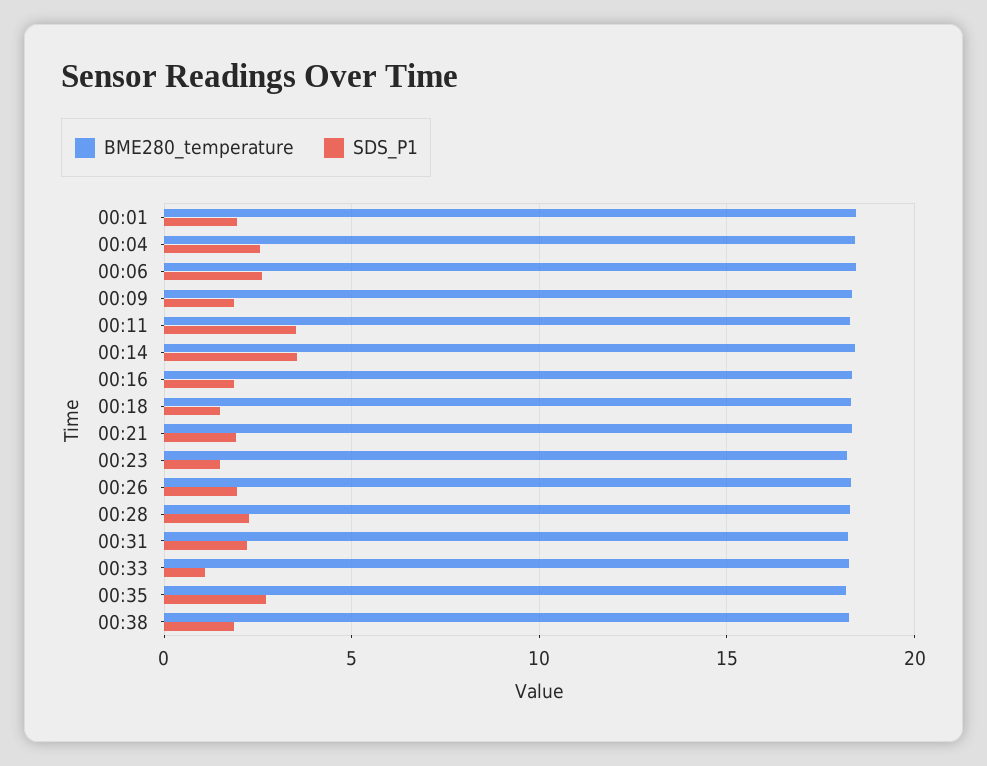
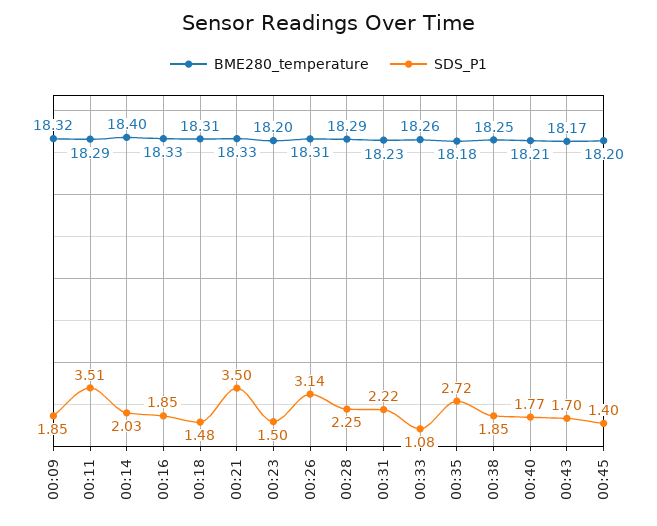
BME280_temperature, 00:01: 18.5 -> none
SDS_P1, 00:01: 2 -> none
BME280_temperature, 00:04: 18.5 -> none
SDS_P1, 00:04: 2.5 -> none
BME280_temperature, 00:06: 18.5 -> none
SDS_P1, 00:06: 2.5 -> none
SDS_P1, 00:14: 3.5 -> 2.03
SDS_P1, 00:21: 2 -> 3.5
SDS_P1, 00:26: 2 -> 3.14
BME280_temperature, 00:40: none -> 18.21
SDS_P1, 00:40: none -> 1.77
BME280_temperature, 00:43: none -> 18.17
SDS_P1, 00:43: none -> 1.7
BME280_temperature, 00:45: none -> 18.2
SDS_P1, 00:45: none -> 1.4

